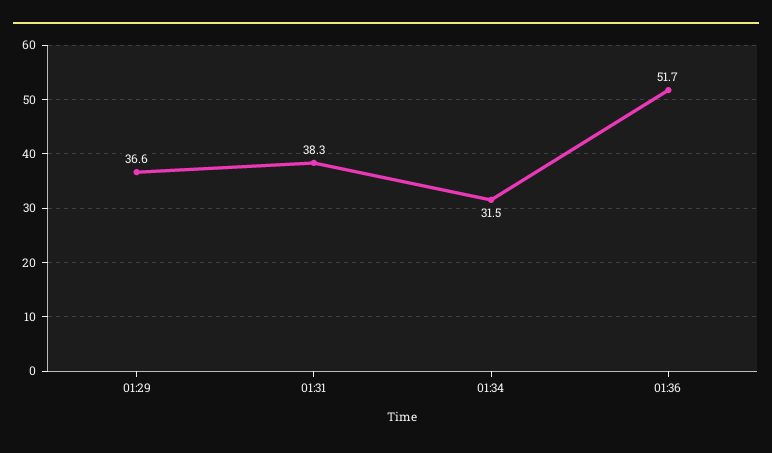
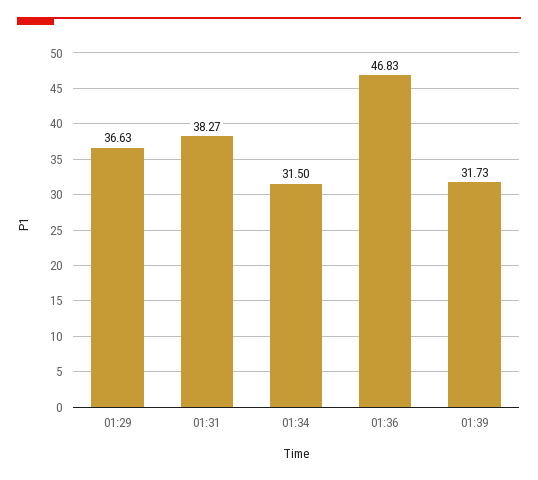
01:36: 51.7 -> 46.83
01:39: none -> 31.73

